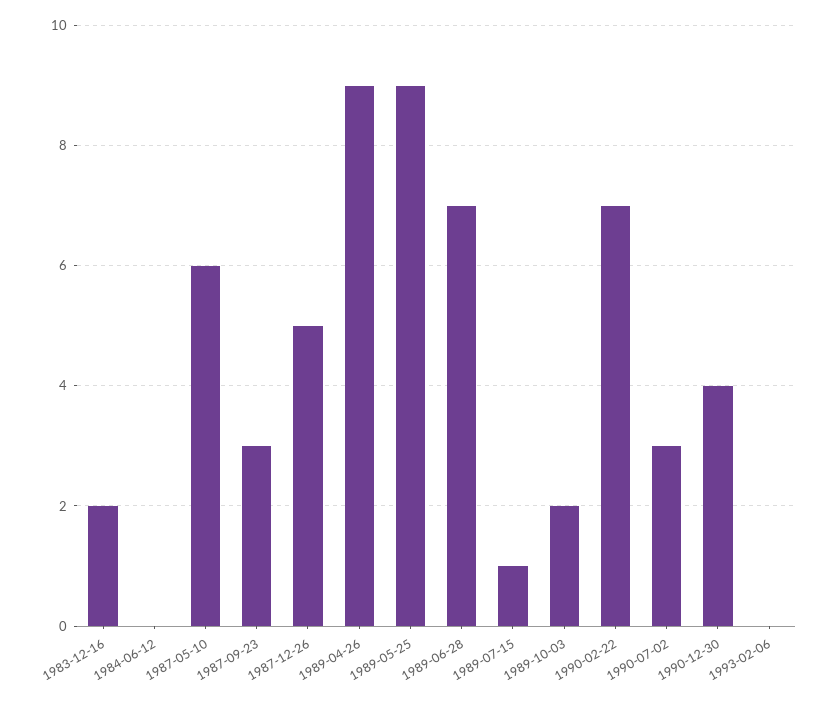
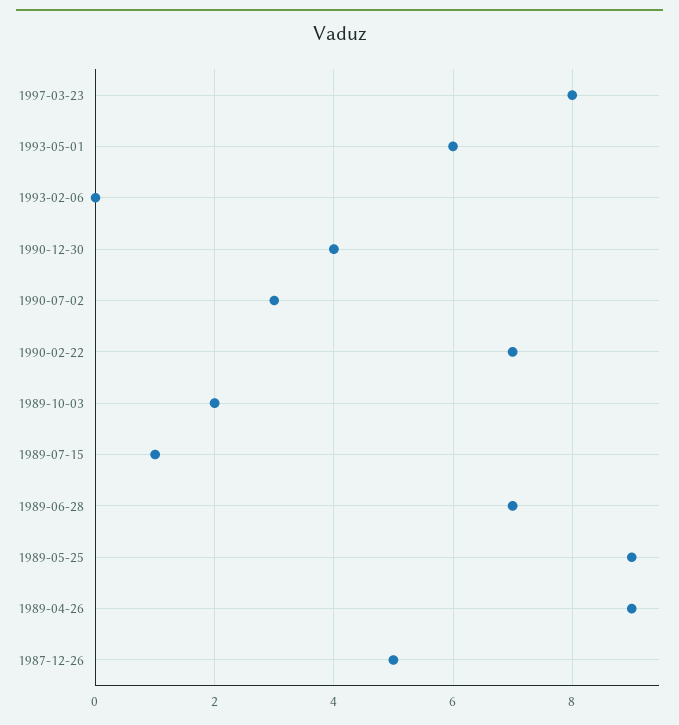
1983-12-16: 2 -> none
1984-06-12: 0 -> none
1987-05-10: 6 -> none
1987-09-23: 3 -> none
1997-03-23: none -> 8
1993-05-01: none -> 6

